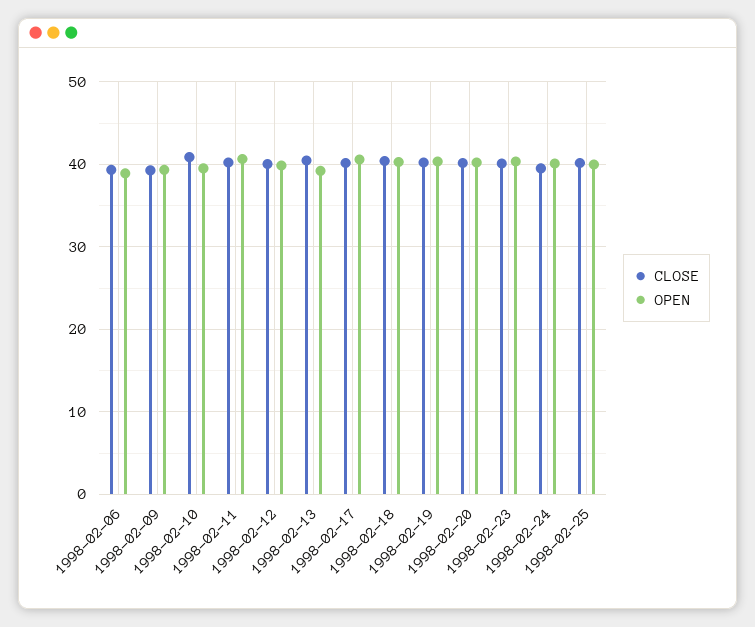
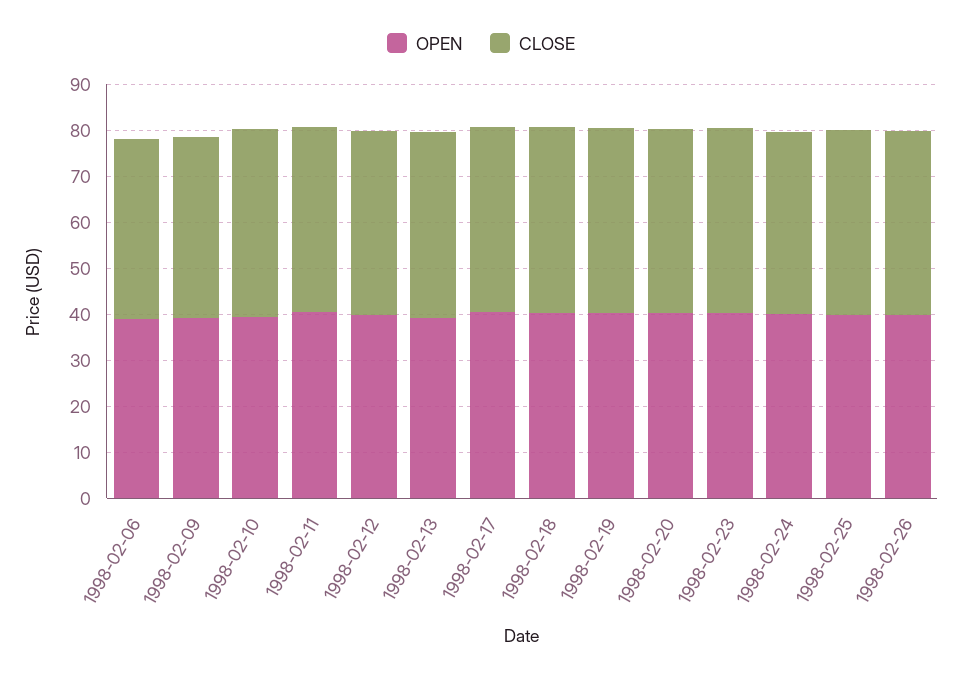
OPEN, 1998-02-26: none -> 40
CLOSE, 1998-02-26: none -> 40

